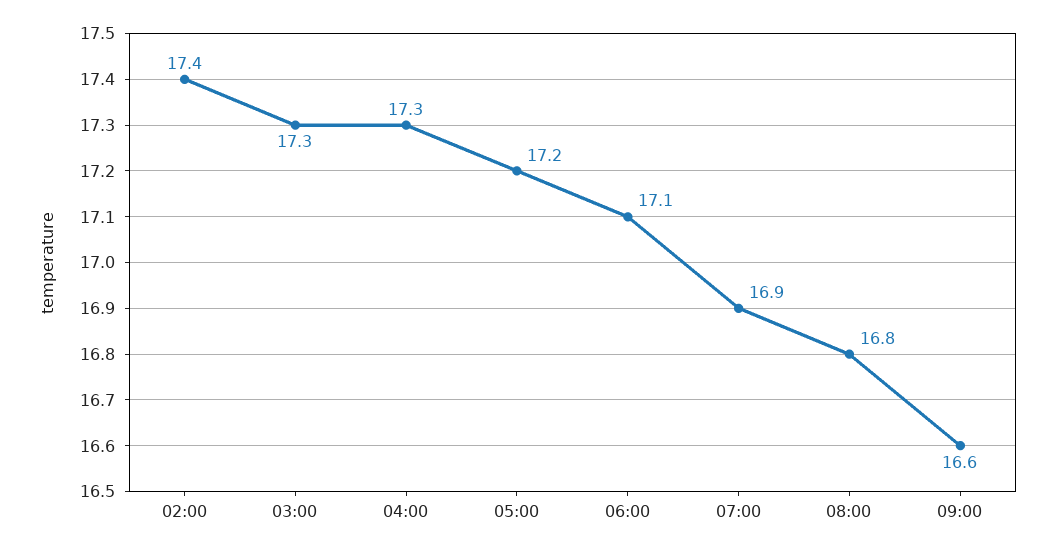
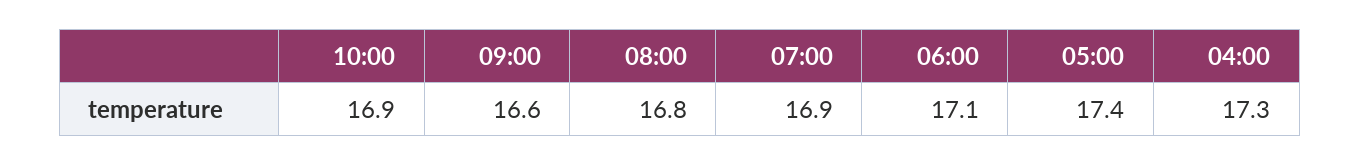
02:00: 17.4 -> none
03:00: 17.3 -> none
05:00: 17.2 -> 17.4
10:00: none -> 16.9

